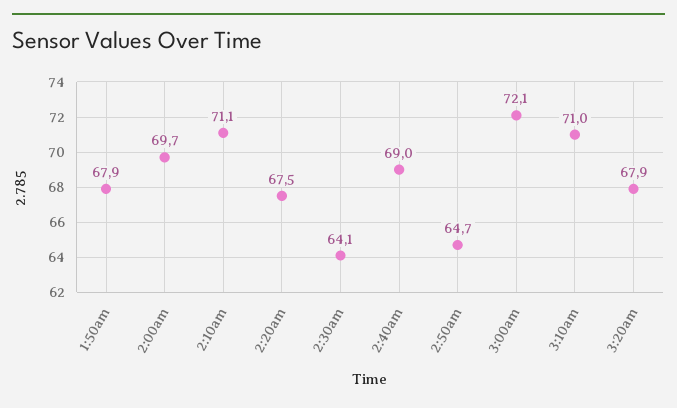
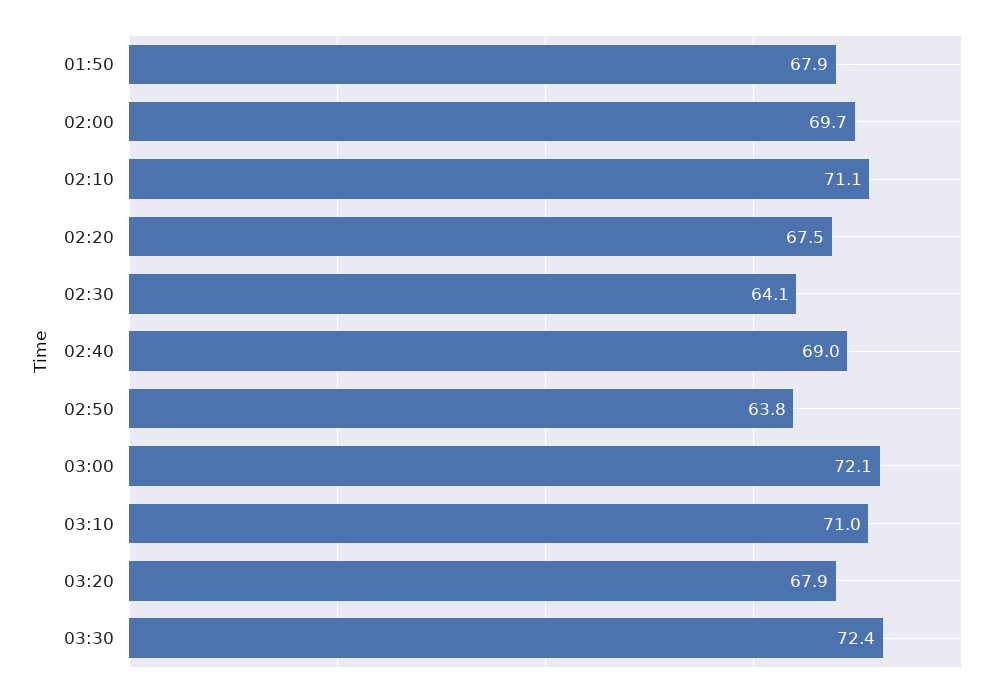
2:50am: 64.7 -> 63.8
03:30: none -> 72.4

